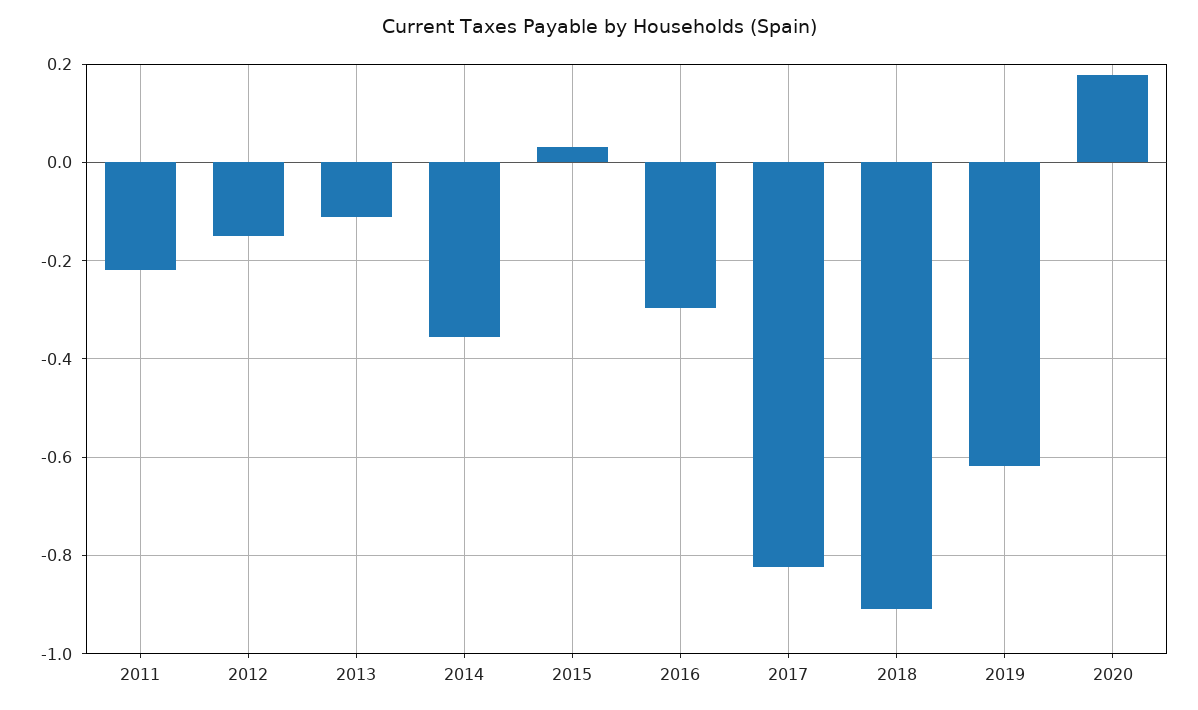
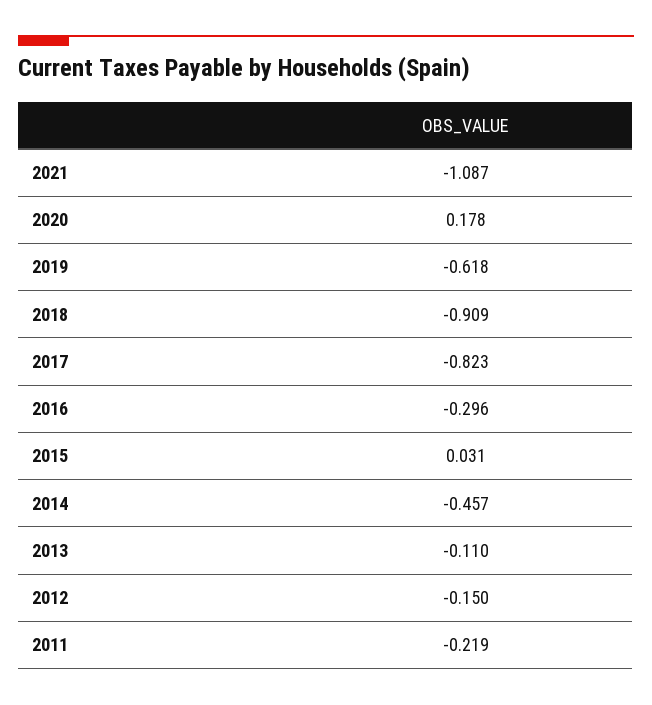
2014: -0.36 -> -0.457
2021: none -> -1.087

